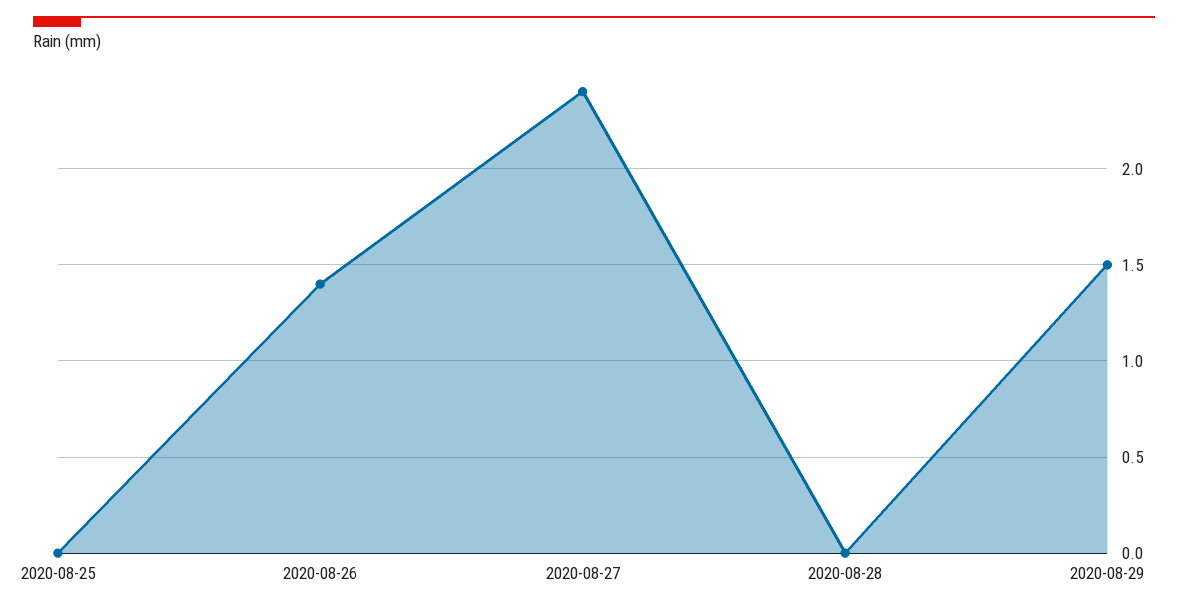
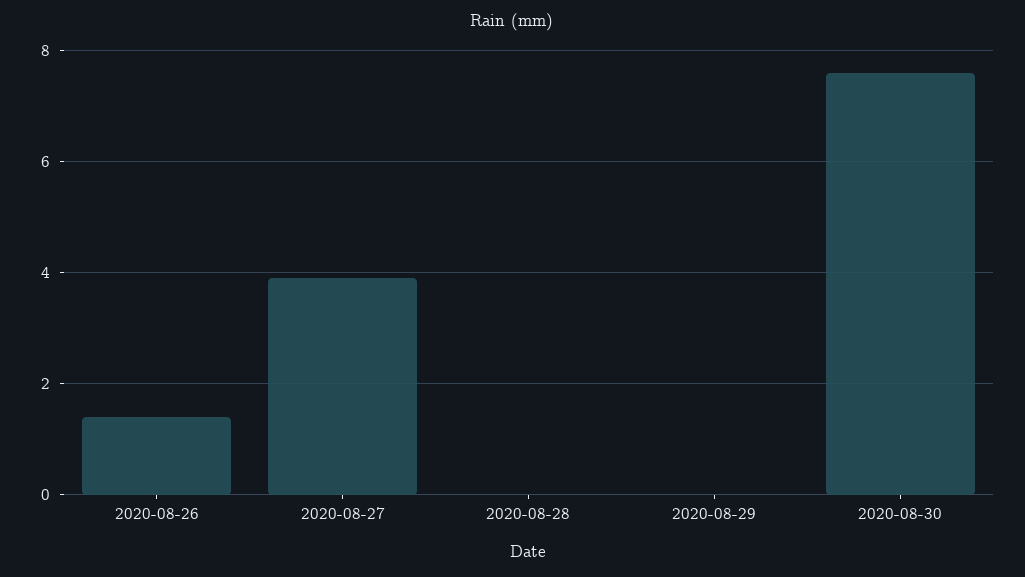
2020-08-25: 0 -> none
2020-08-27: 2.4 -> 4
2020-08-29: 1.5 -> 0
2020-08-30: none -> 7.5

